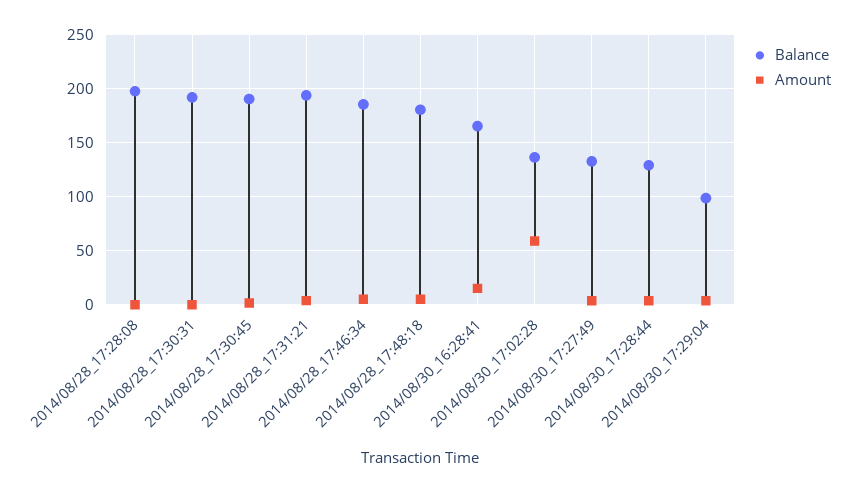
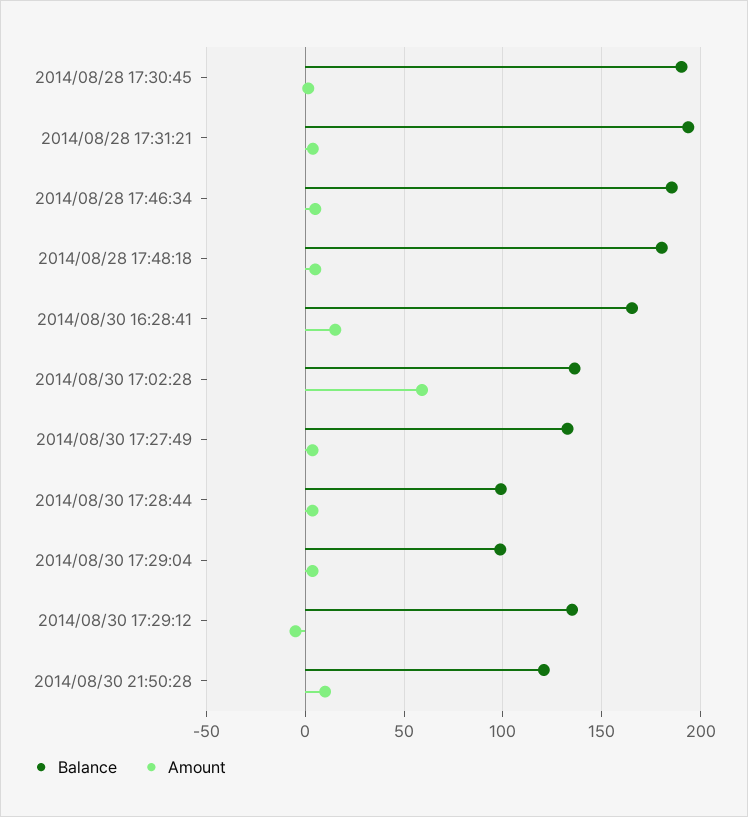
Balance, 2014/08/28_17:28:08: 200 -> none
Amount, 2014/08/28_17:28:08: 0 -> none
Balance, 2014/08/28_17:30:31: 190 -> none
Amount, 2014/08/28_17:30:31: 0 -> none
Balance, 2014/08/30_17:28:44: 130 -> 100
Balance, 2014/08/30 17:29:12: none -> 135
Amount, 2014/08/30 17:29:12: none -> -5
Balance, 2014/08/30 21:50:28: none -> 120
Amount, 2014/08/30 21:50:28: none -> 10

